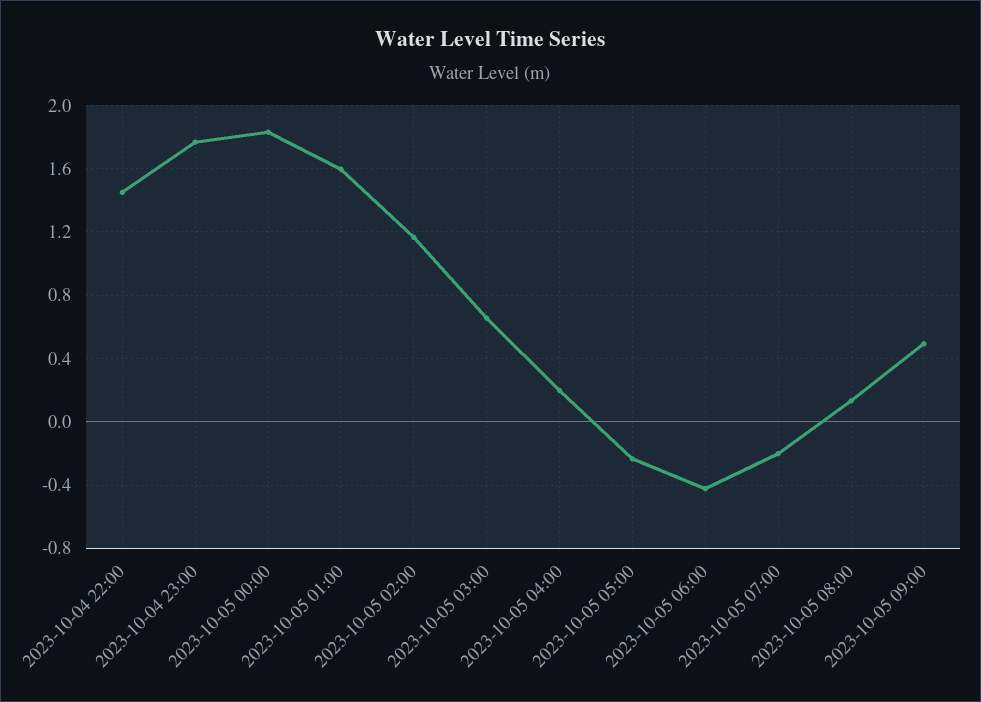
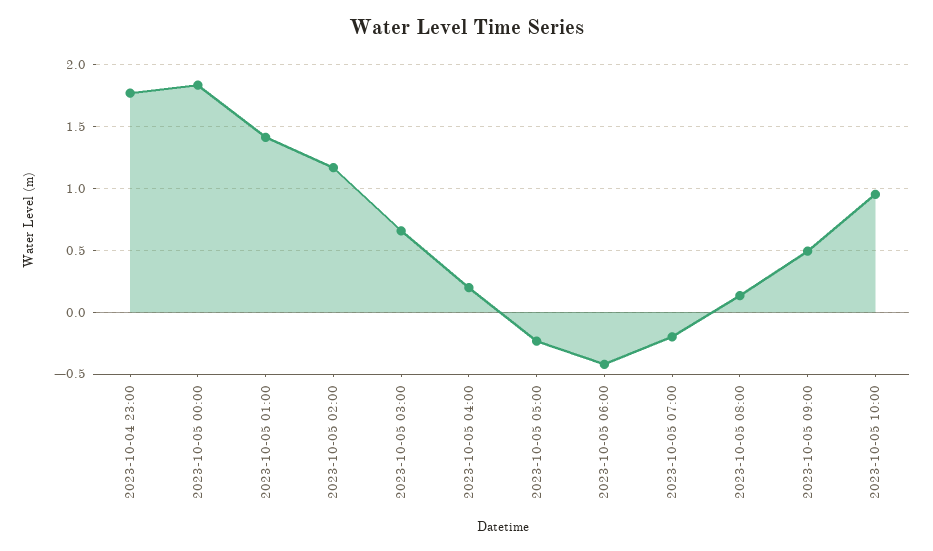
2023-10-04 22:00: 1.45 -> none
2023-10-05 01:00: 1.6 -> 1.4
2023-10-05 10:00: none -> 0.95

